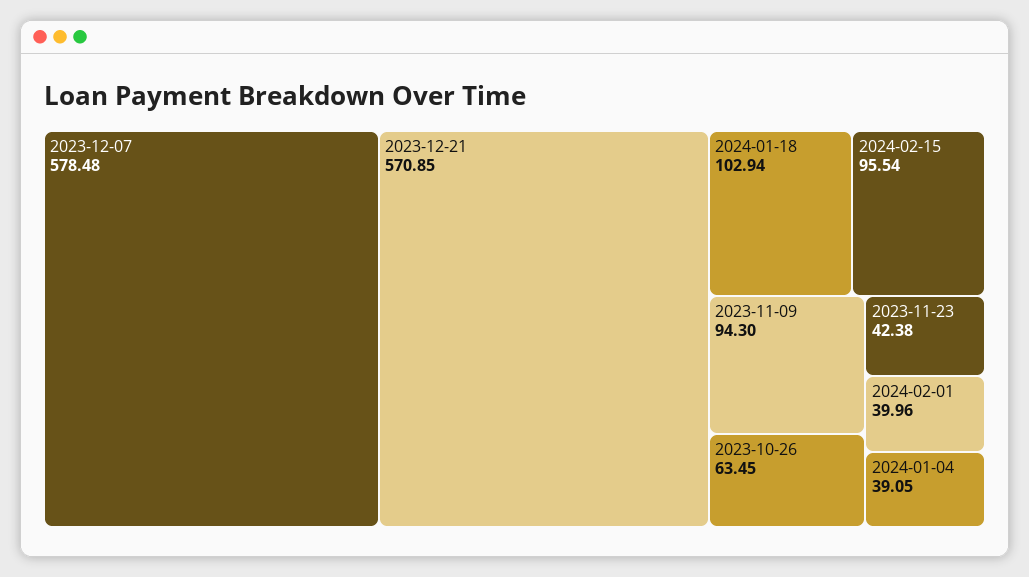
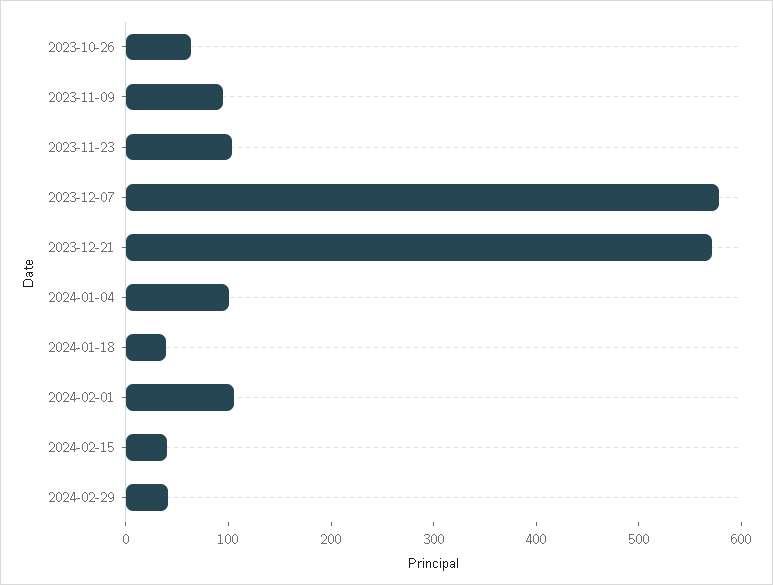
2024-01-18: 102.94 -> 40
2024-02-15: 95.54 -> 40
2023-11-23: 42.38 -> 100
2024-02-01: 39.96 -> 100
2024-01-04: 39.05 -> 100
2024-02-29: none -> 40

